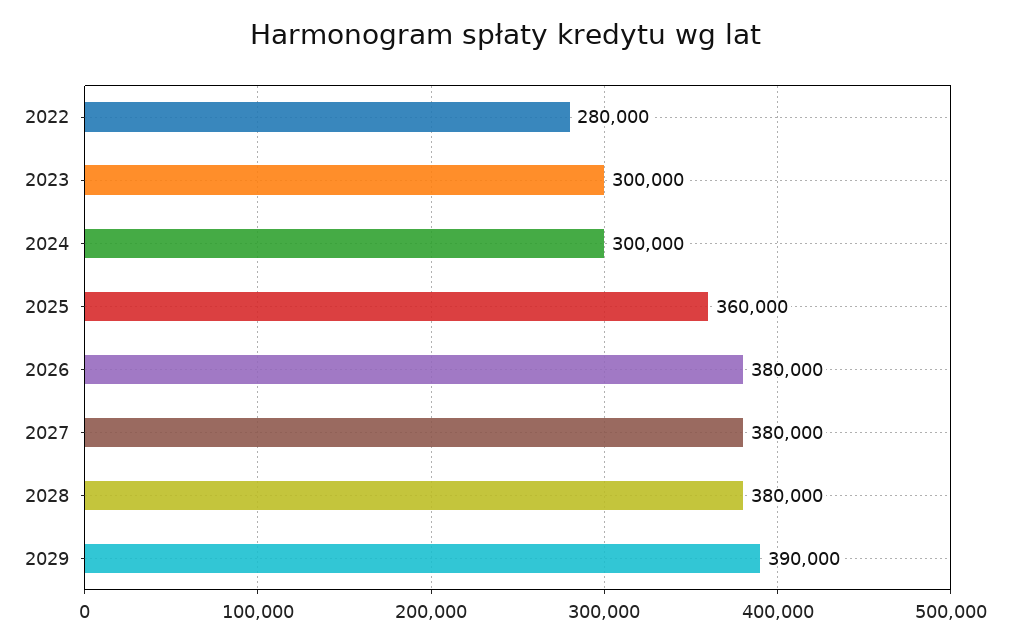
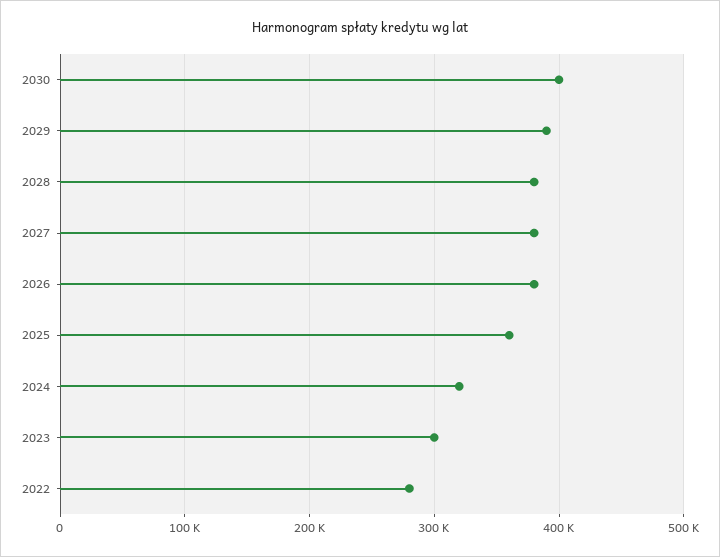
2024: 300000 -> 320000
2030: none -> 400000

